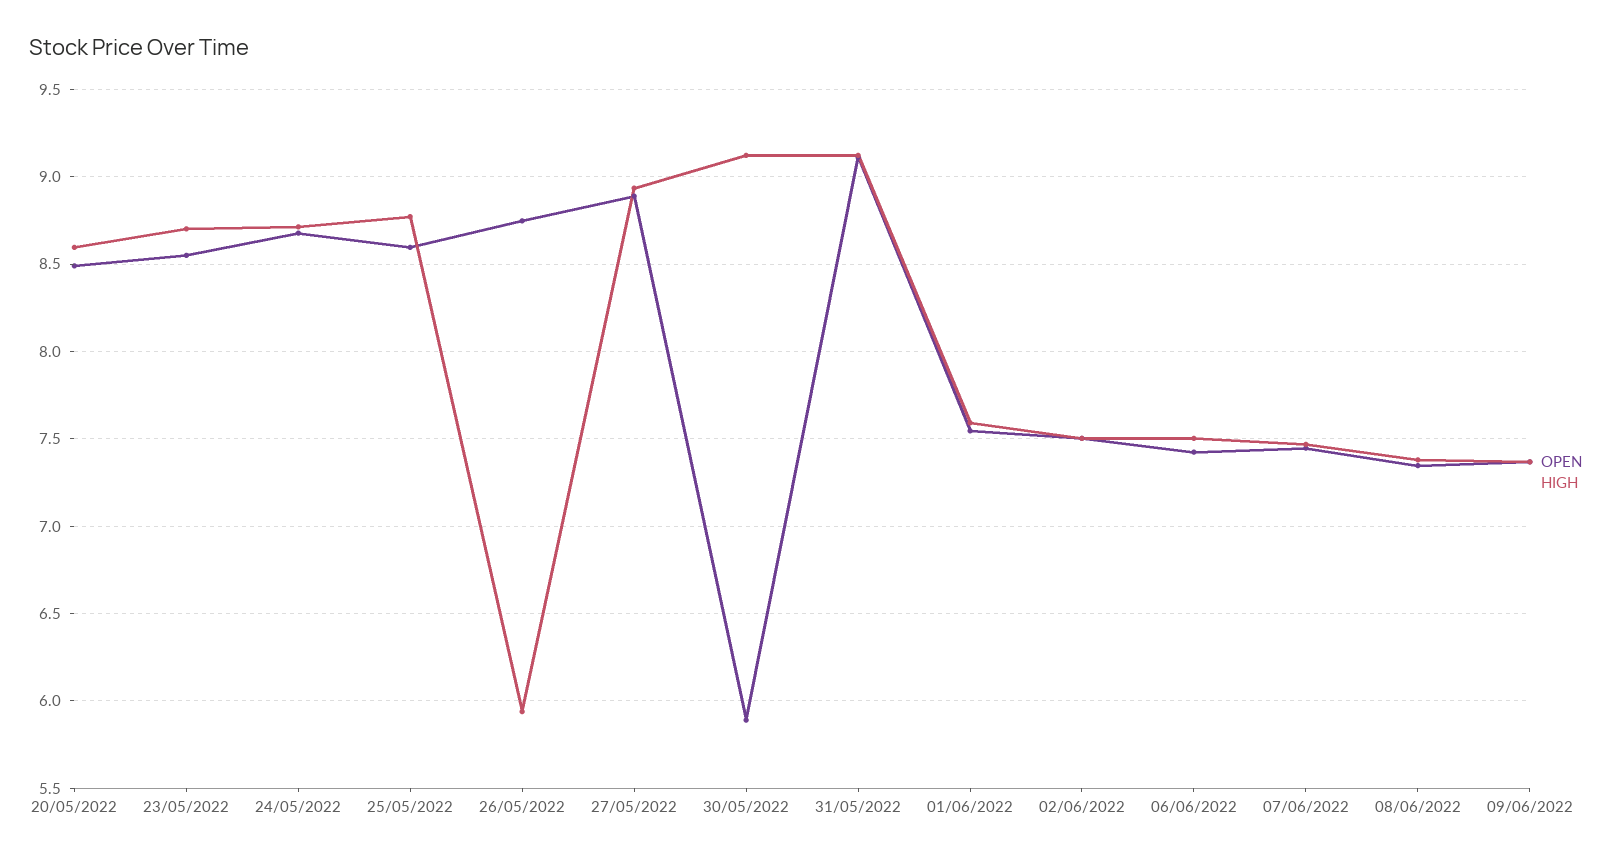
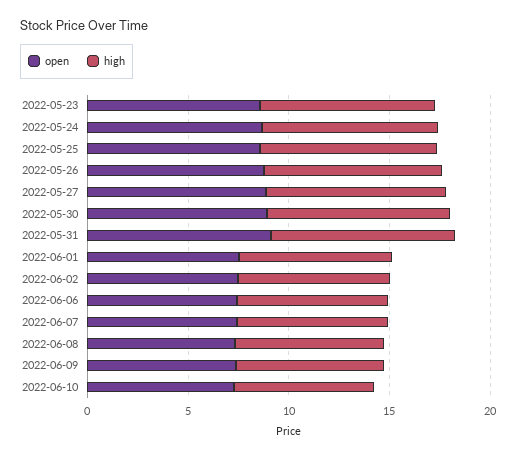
OPEN, 20/05/2022: 8.5 -> none
HIGH, 20/05/2022: 8.6 -> none
HIGH, 26/05/2022: 5.95 -> 9
OPEN, 30/05/2022: 5.9 -> 9
OPEN, 2022-06-10: none -> 7
HIGH, 2022-06-10: none -> 7

